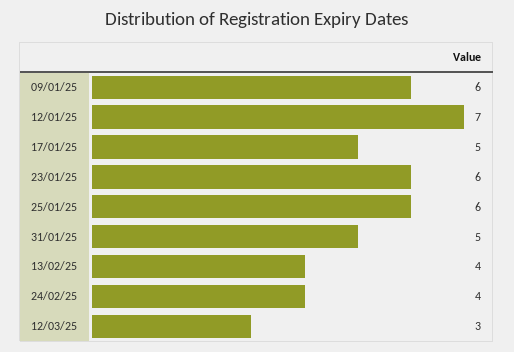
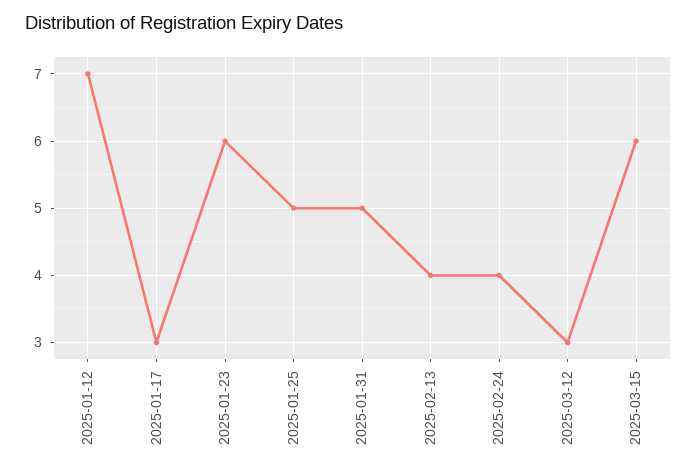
09/01/25: 6 -> none
17/01/25: 5 -> 3
25/01/25: 6 -> 5
2025-03-15: none -> 6

